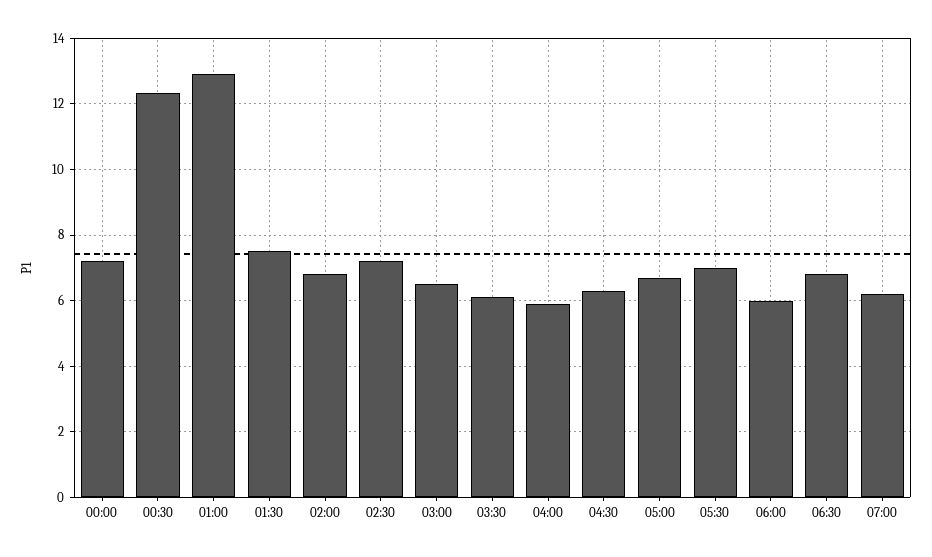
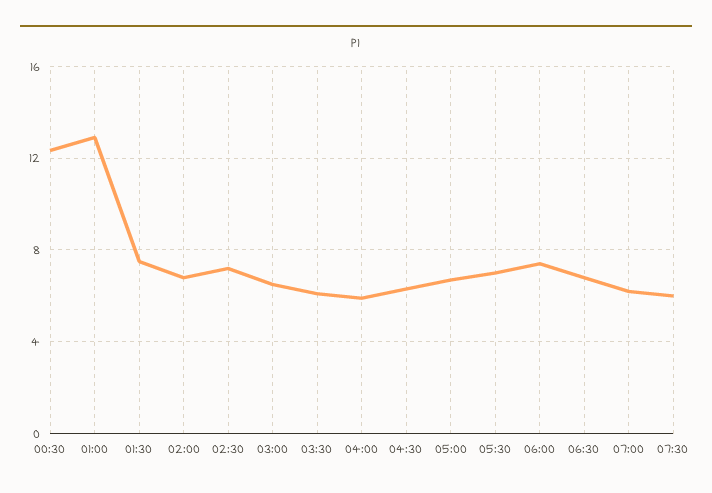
00:00: 7.2 -> none
06:00: 6 -> 7.5
07:30: none -> 6

